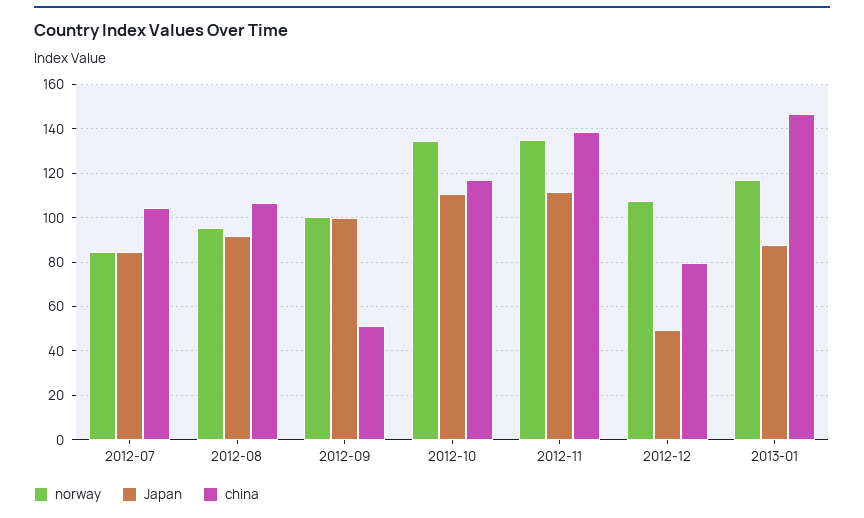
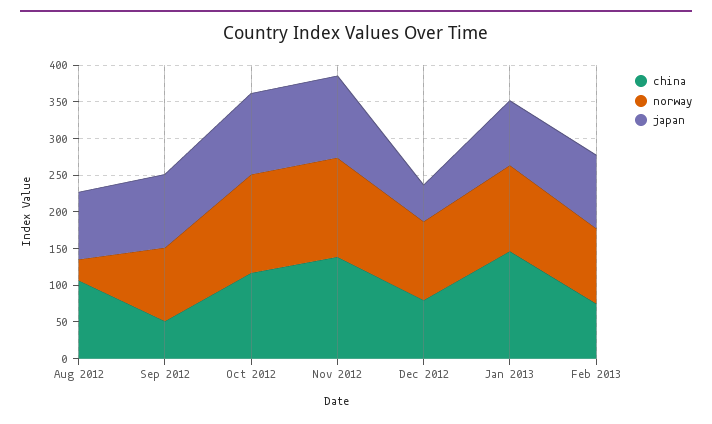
norway, 2012-07: 85 -> none
Japan, 2012-07: 85 -> none
china, 2012-07: 105 -> none
norway, 2012-08: 95 -> 25
china, Feb 2013: none -> 75
norway, Feb 2013: none -> 100
Japan, Feb 2013: none -> 100

